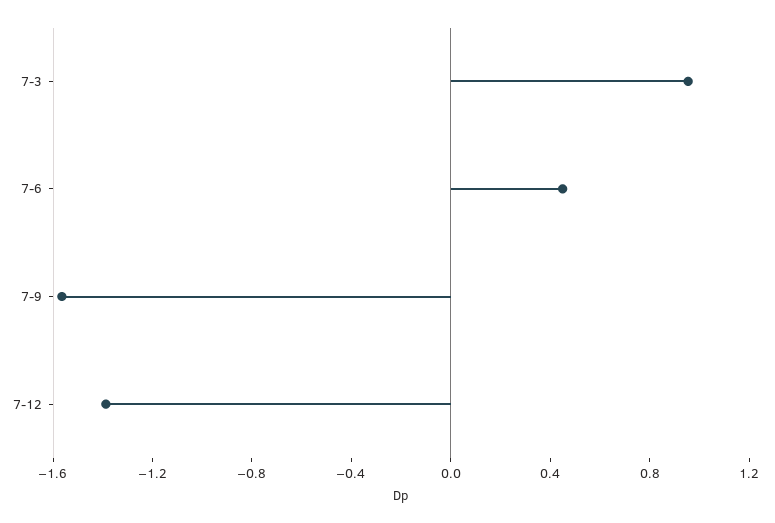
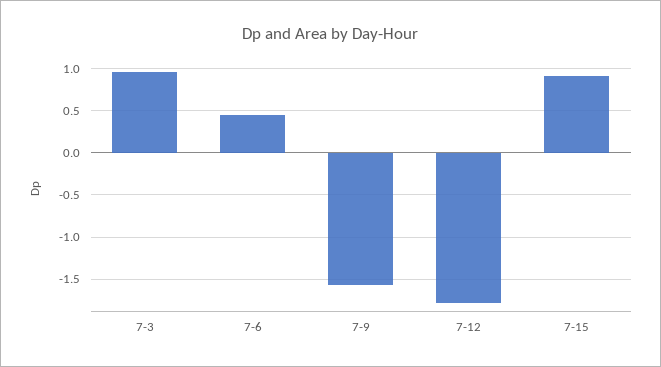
7-12: -1.4 -> -1.8
7-15: none -> 0.9

